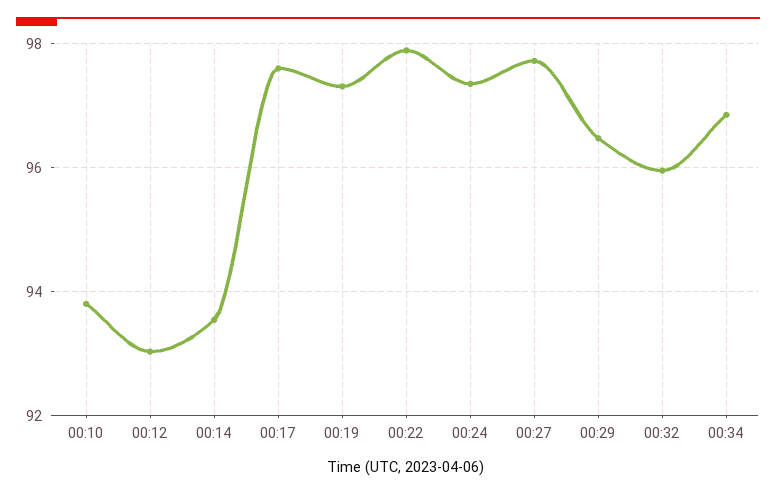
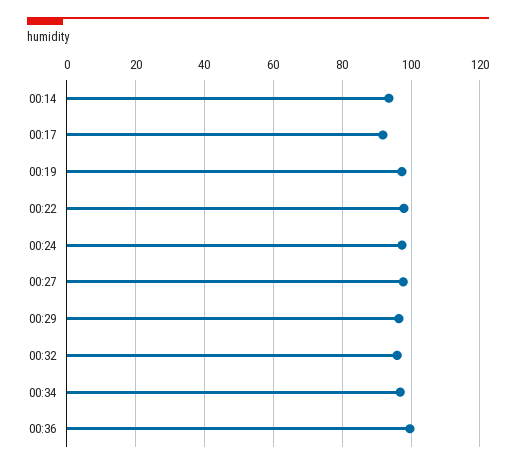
00:10: 93.8 -> none
00:12: 93 -> none
00:17: 97.6 -> 92
00:36: none -> 100

